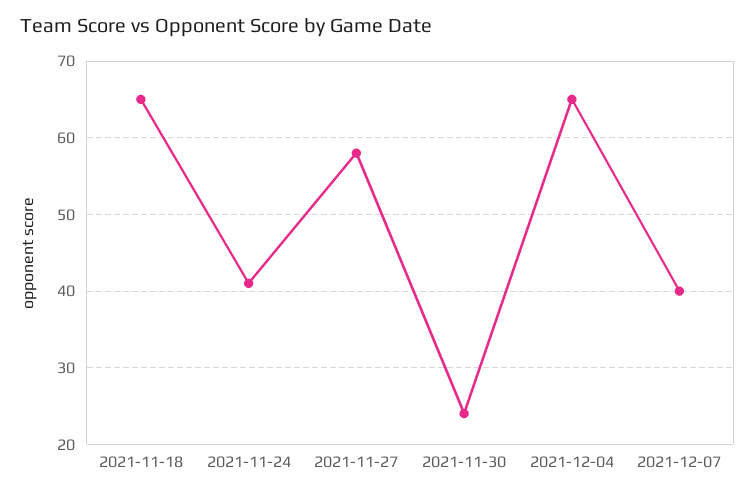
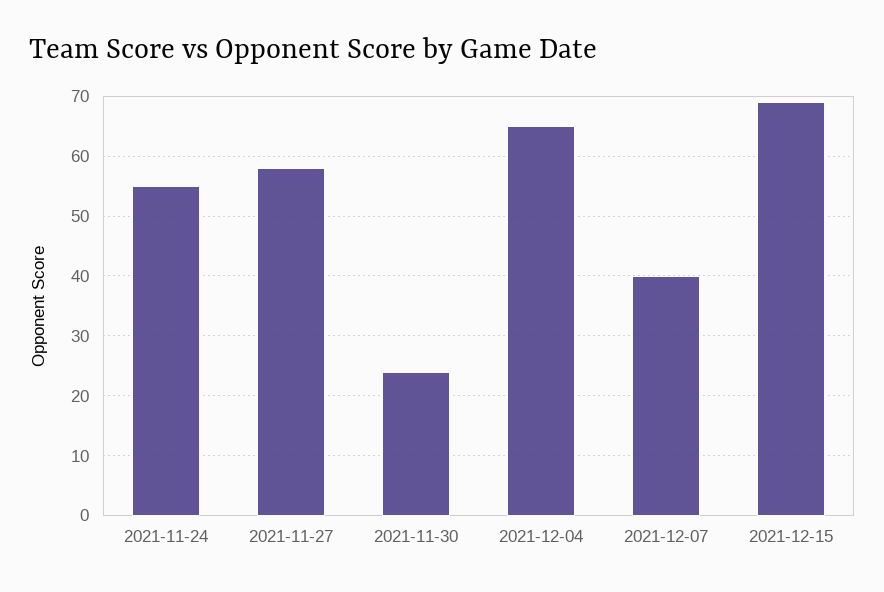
2021-11-18: 65 -> none
2021-11-24: 41 -> 55
2021-12-15: none -> 70

